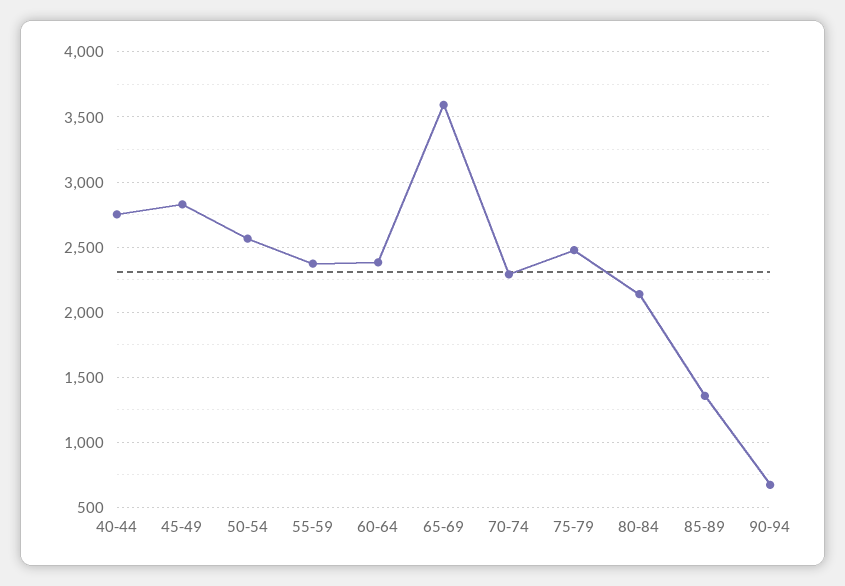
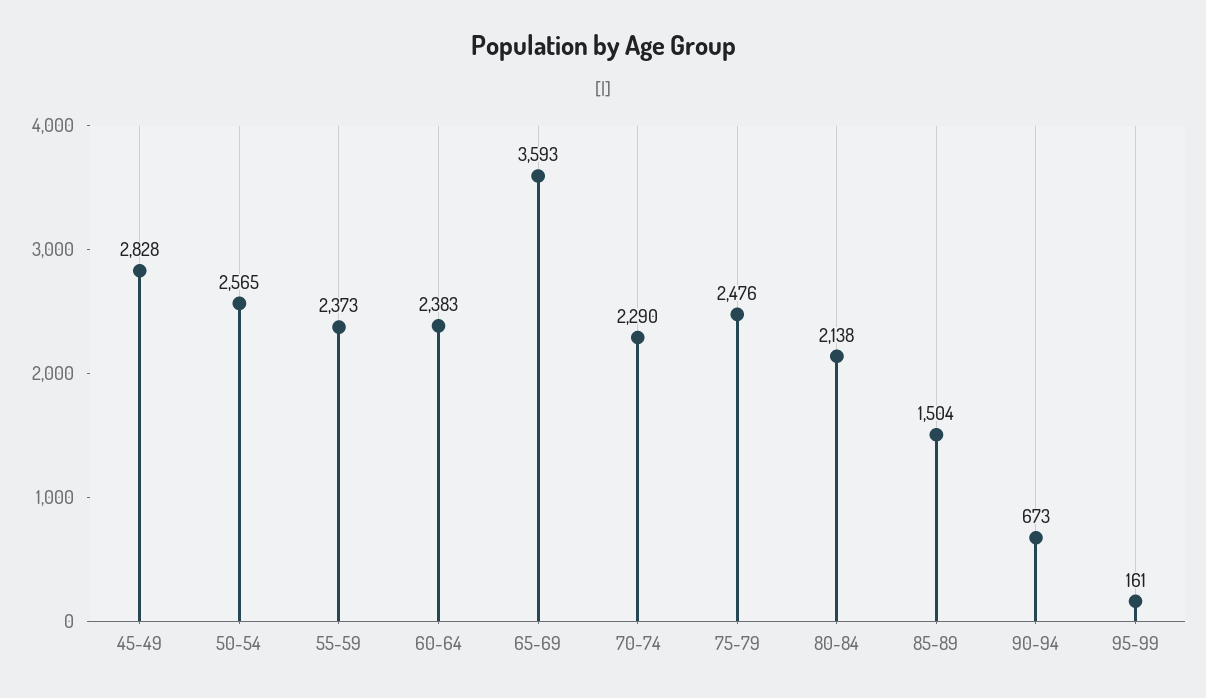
40-44: 2750 -> none
85-89: 1350 -> 1504
95-99: none -> 161

